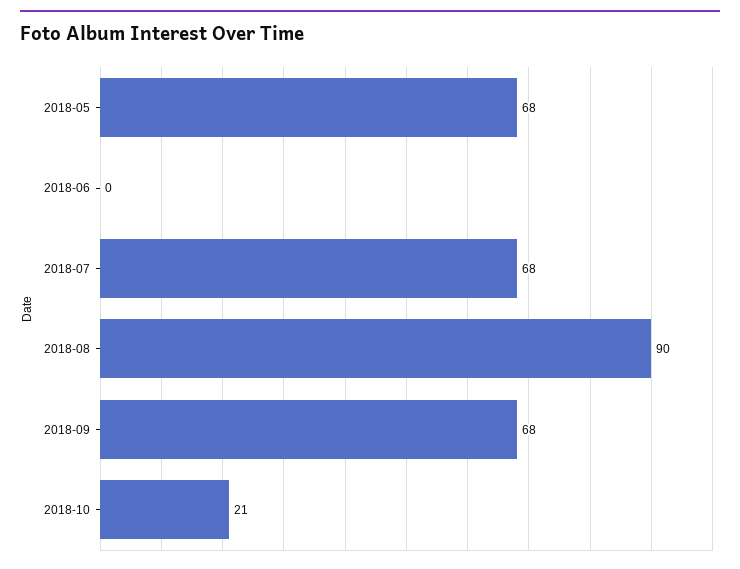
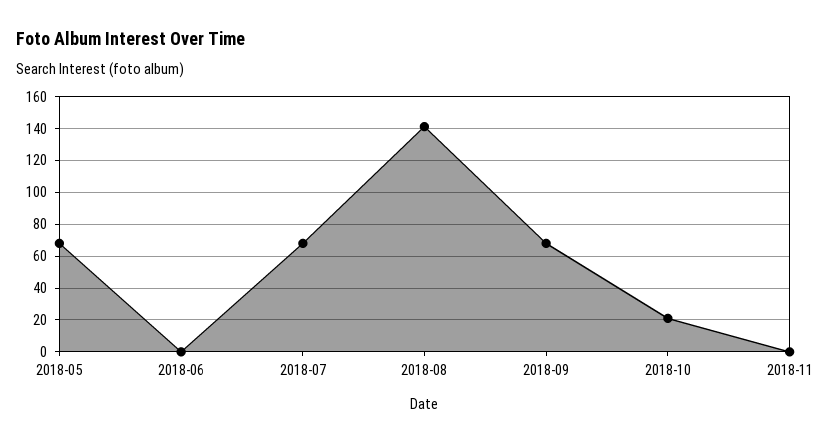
2018-08: 90 -> 140
2018-11: none -> 0

